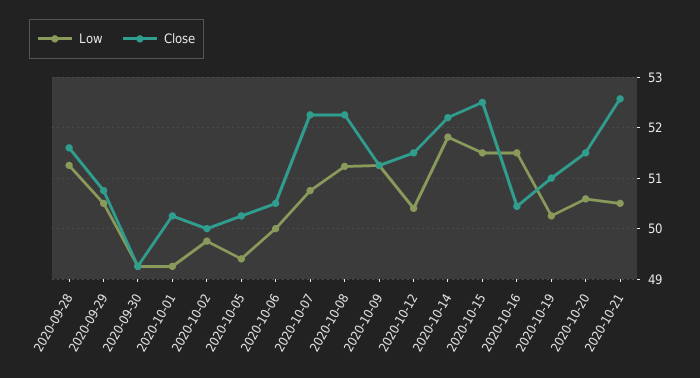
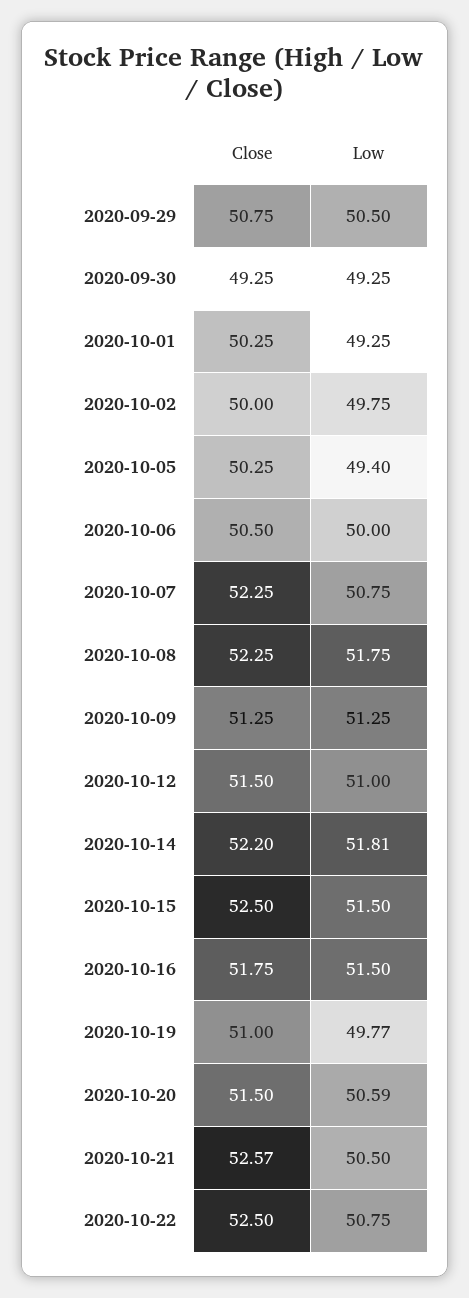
Low, 2020-09-28: 51.2 -> none
Close, 2020-09-28: 51.6 -> none
Low, 2020-10-08: 51.2 -> 51.75
Low, 2020-10-12: 50.4 -> 51
Close, 2020-10-16: 50.4 -> 51.75
Low, 2020-10-19: 50.2 -> 49.77
Close, 2020-10-22: none -> 52.5
Low, 2020-10-22: none -> 50.75

